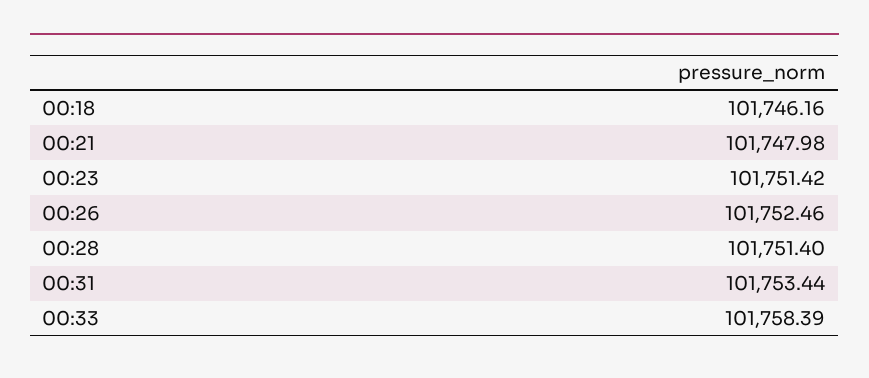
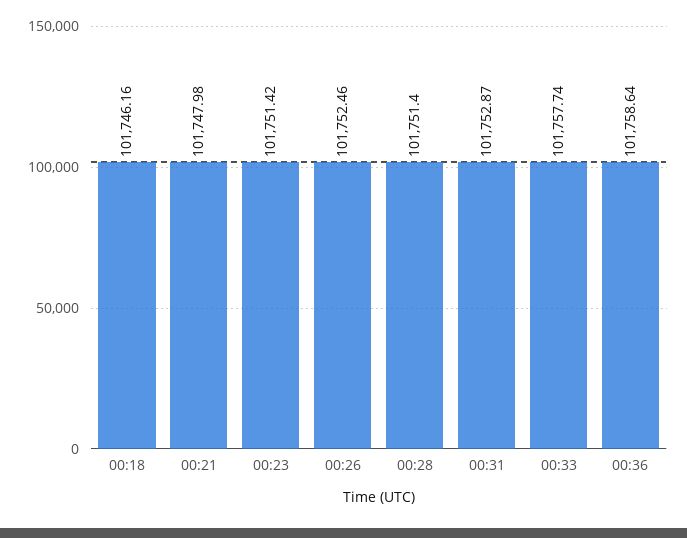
00:31: 101753.44 -> 101752.87
00:33: 101758.39 -> 101757.74
00:36: none -> 101758.64

